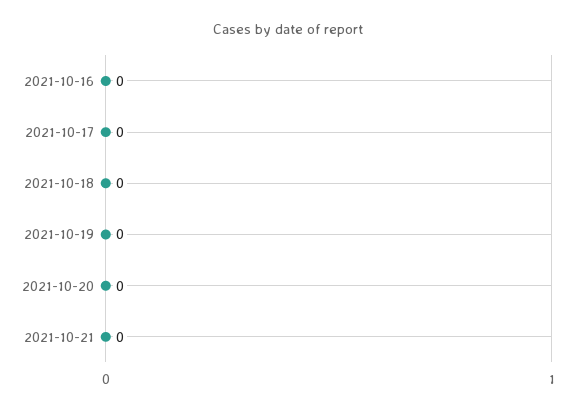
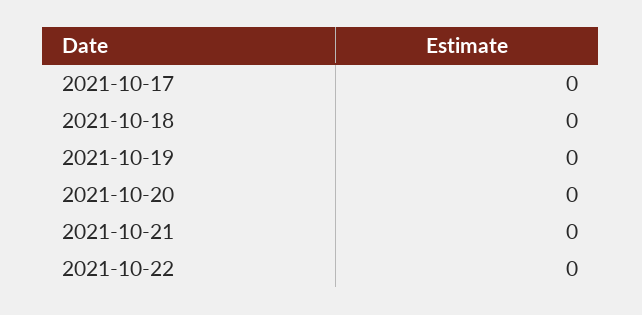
2021-10-16: 0 -> none
2021-10-22: none -> 0

